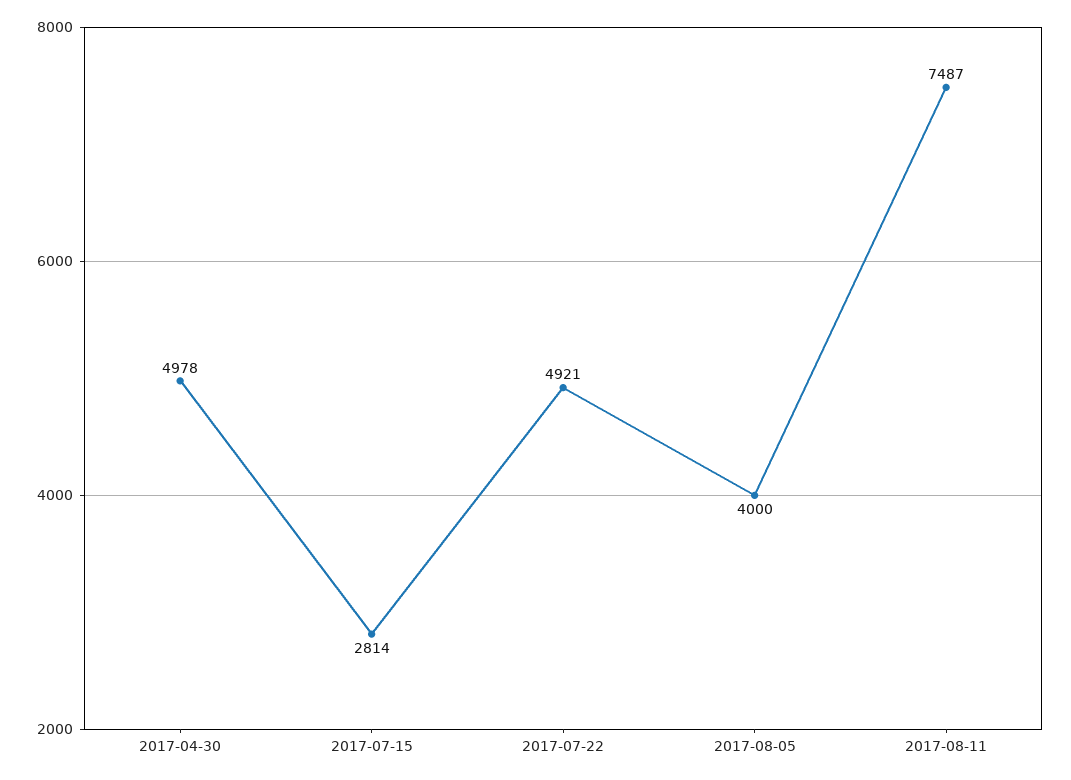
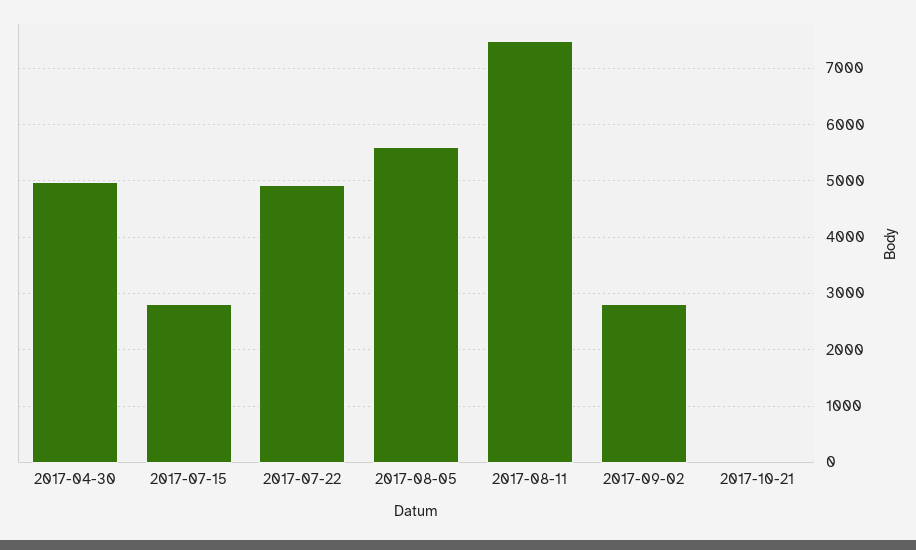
2017-08-05: 4000 -> 5600
2017-09-02: none -> 2800
2017-10-21: none -> 0

